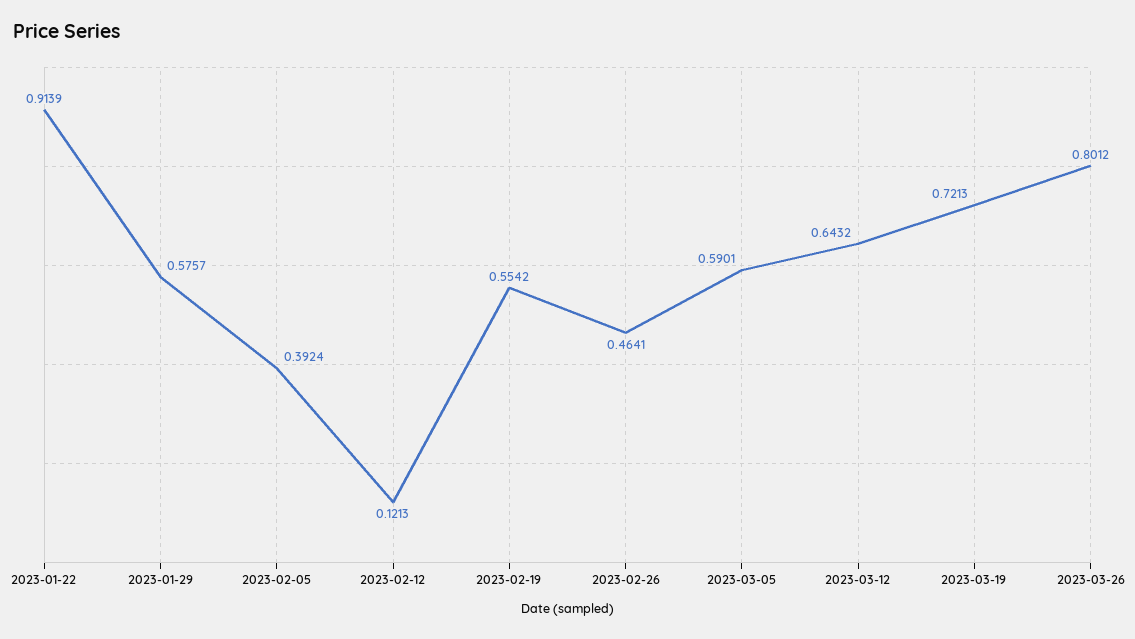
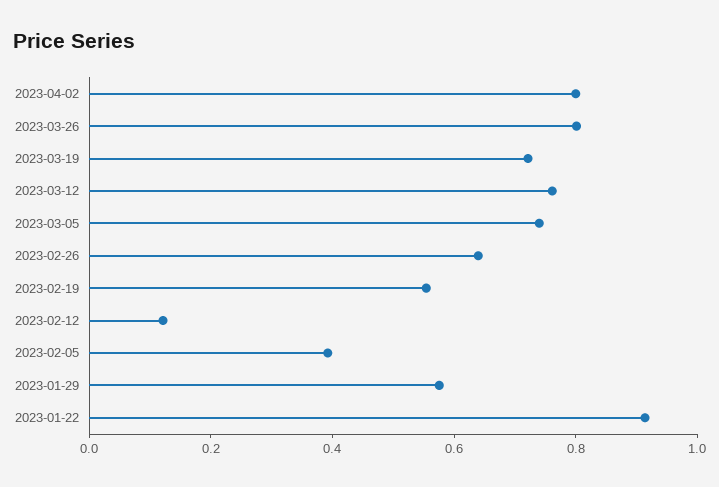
2023-02-26: 0.4641 -> 0.65
2023-03-05: 0.5901 -> 0.75
2023-03-12: 0.6432 -> 0.75
2023-04-02: none -> 0.8

